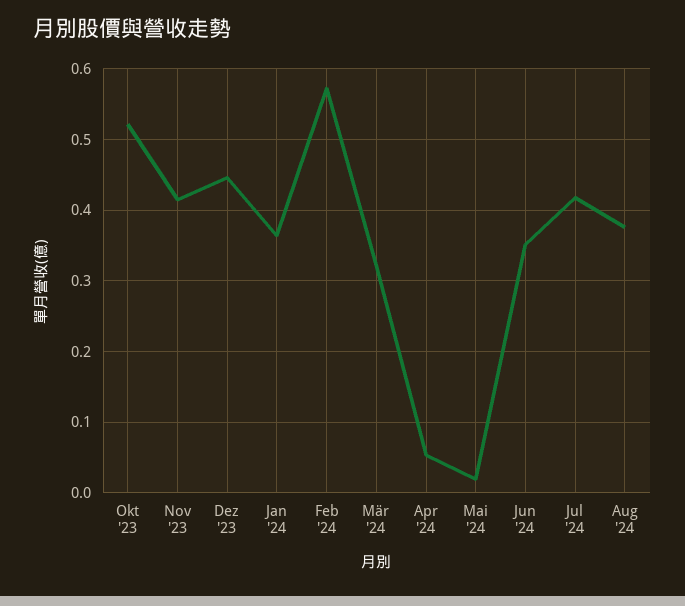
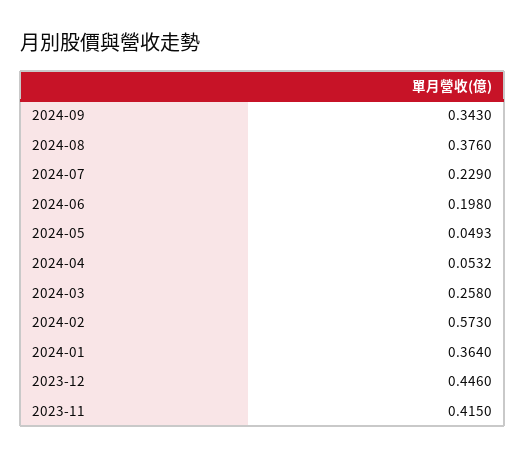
Okt '23: 0.52 -> none
Mär '24: 0.32 -> 0.258
Mai '24: 0.02 -> 0.0493
Jun '24: 0.35 -> 0.198
Jul '24: 0.42 -> 0.229
2024-09: none -> 0.343

